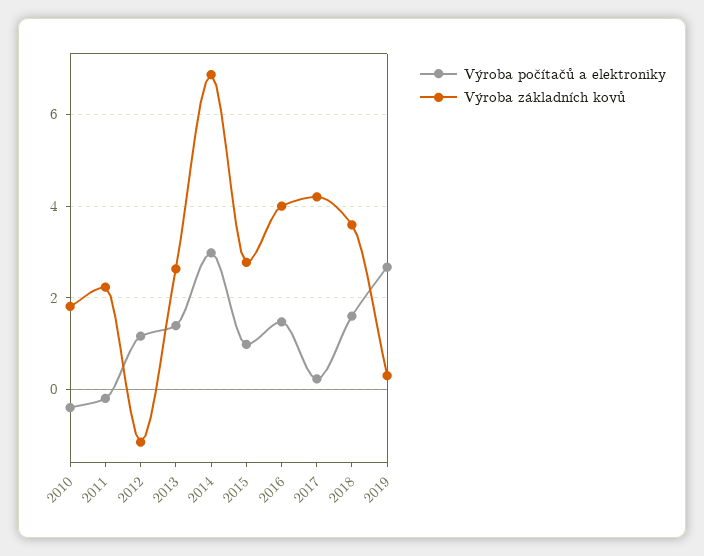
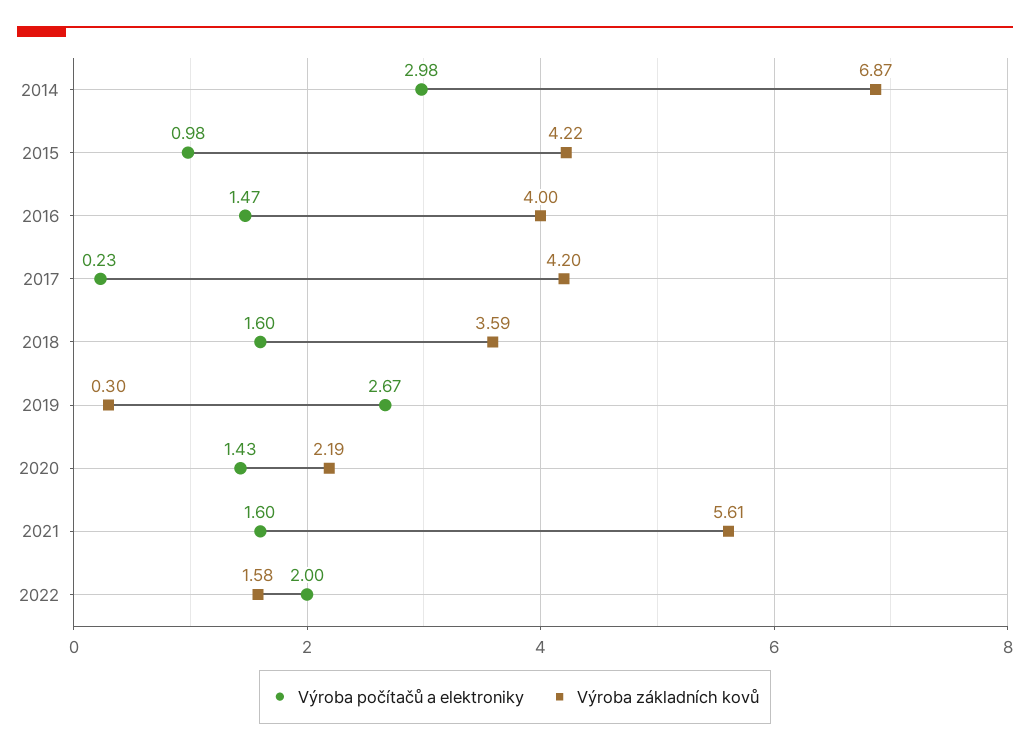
Výroba počítačů a elektroniky, 2010: -0.4 -> none
Výroba základních kovů, 2010: 1.8 -> none
Výroba počítačů a elektroniky, 2011: -0.2 -> none
Výroba základních kovů, 2011: 2.2 -> none
Výroba počítačů a elektroniky, 2012: 1.2 -> none
Výroba základních kovů, 2012: -1.2 -> none
Výroba počítačů a elektroniky, 2013: 1.4 -> none
Výroba základních kovů, 2013: 2.6 -> none
Výroba základních kovů, 2015: 2.8 -> 4.22
Výroba počítačů a elektroniky, 2020: none -> 1.43
Výroba základních kovů, 2020: none -> 2.19
Výroba počítačů a elektroniky, 2021: none -> 1.6
Výroba základních kovů, 2021: none -> 5.61
Výroba počítačů a elektroniky, 2022: none -> 2
Výroba základních kovů, 2022: none -> 1.58

